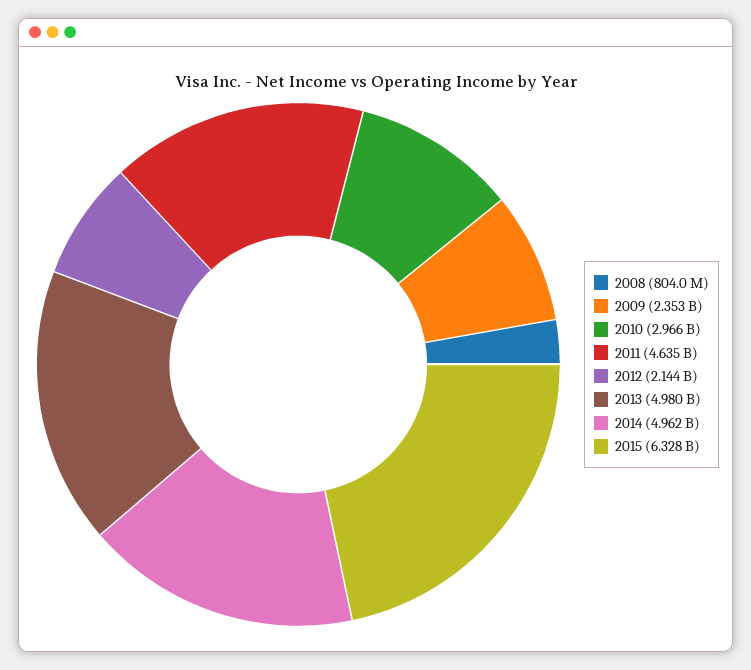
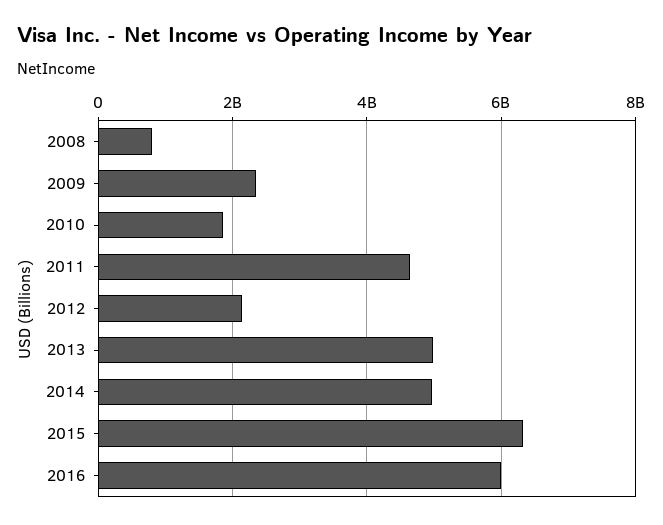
2010: 2966000000 -> 1800000000
2016: none -> 6000000000

